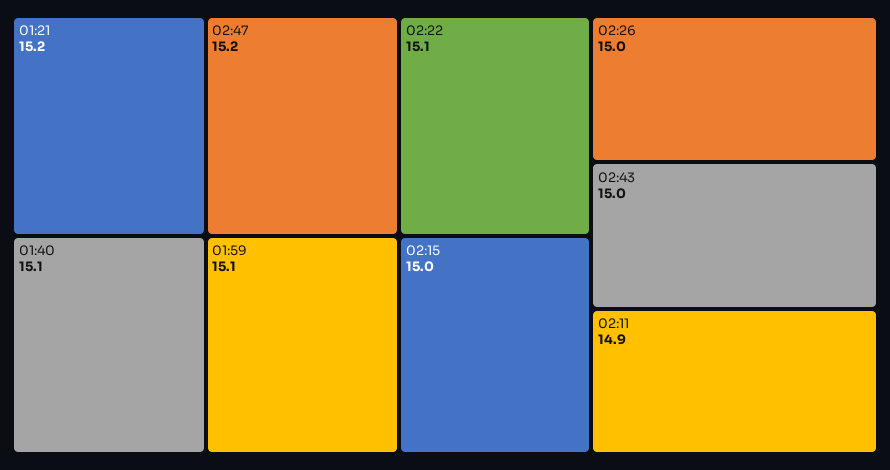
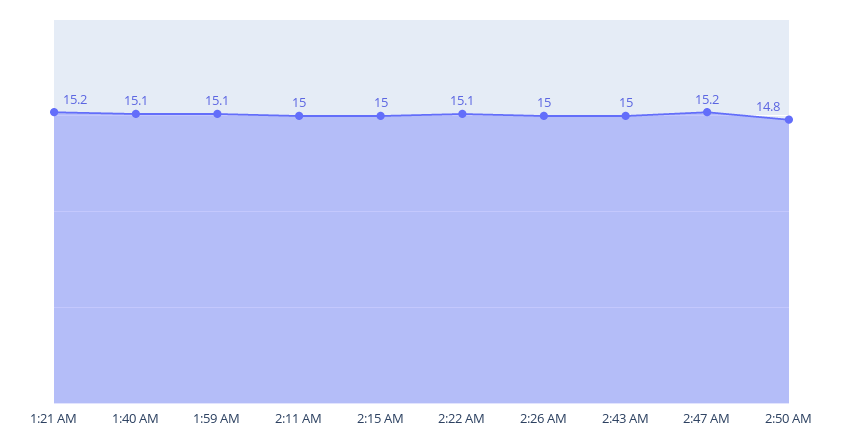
02:11: 14.9 -> 15
2:50 AM: none -> 14.8

